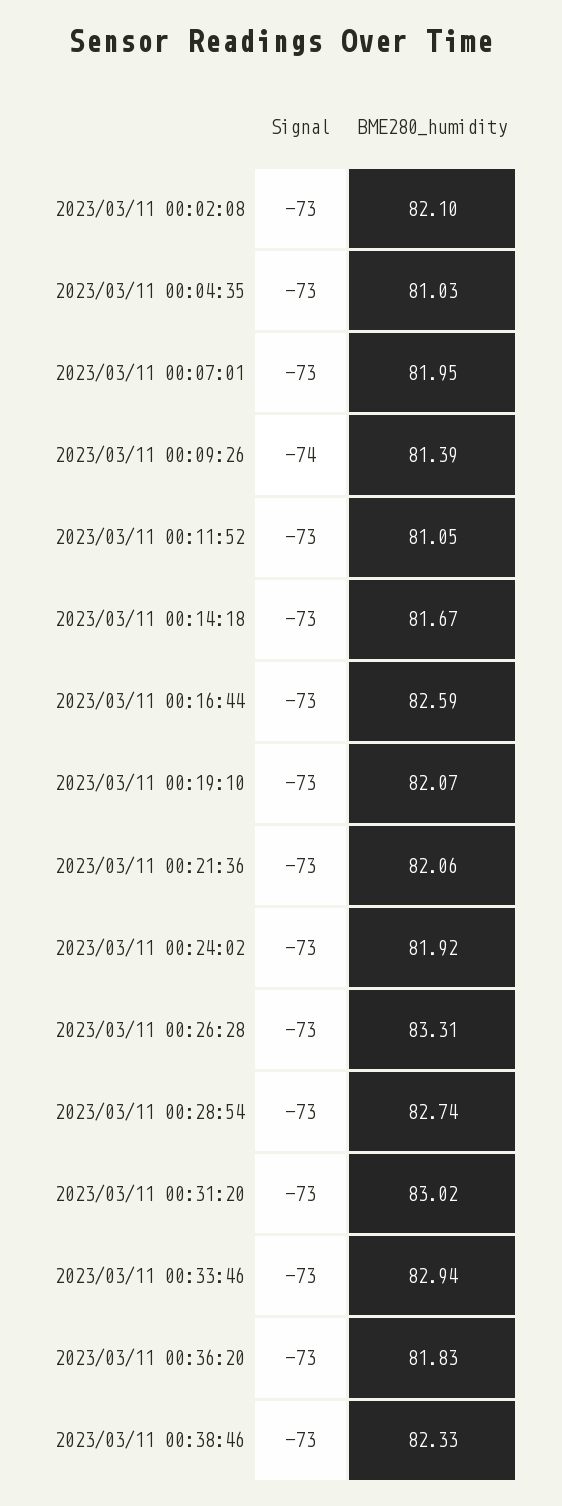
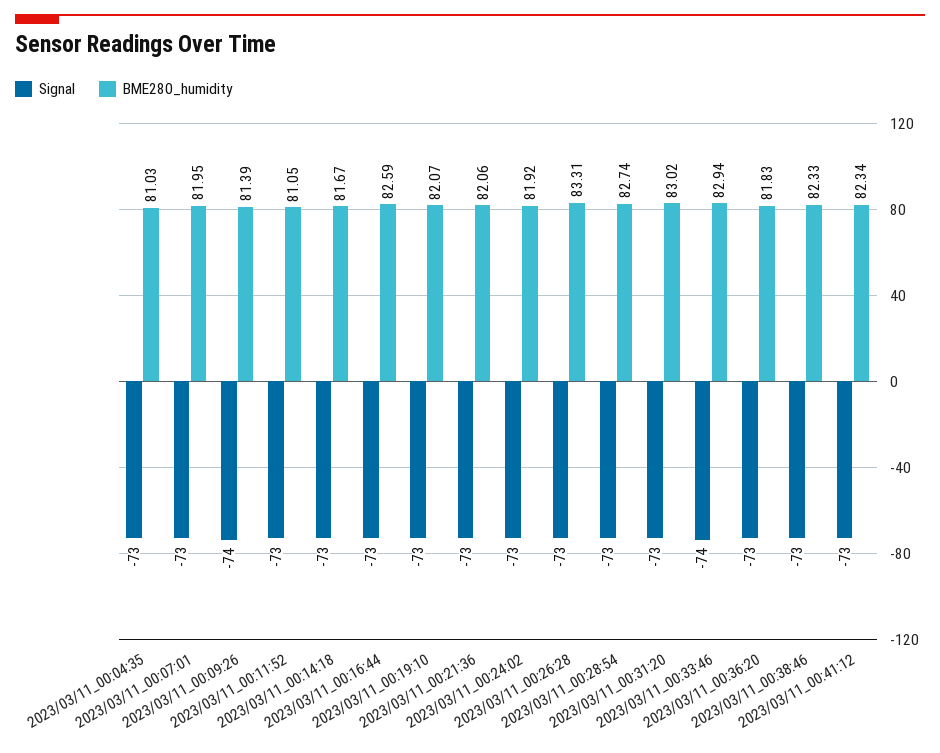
Signal, 2023/03/11 00:02:08: -73 -> none
BME280_humidity, 2023/03/11 00:02:08: 82.1 -> none
Signal, 2023/03/11 00:33:46: -73 -> -74
Signal, 2023/03/11_00:41:12: none -> -73
BME280_humidity, 2023/03/11_00:41:12: none -> 82.34

